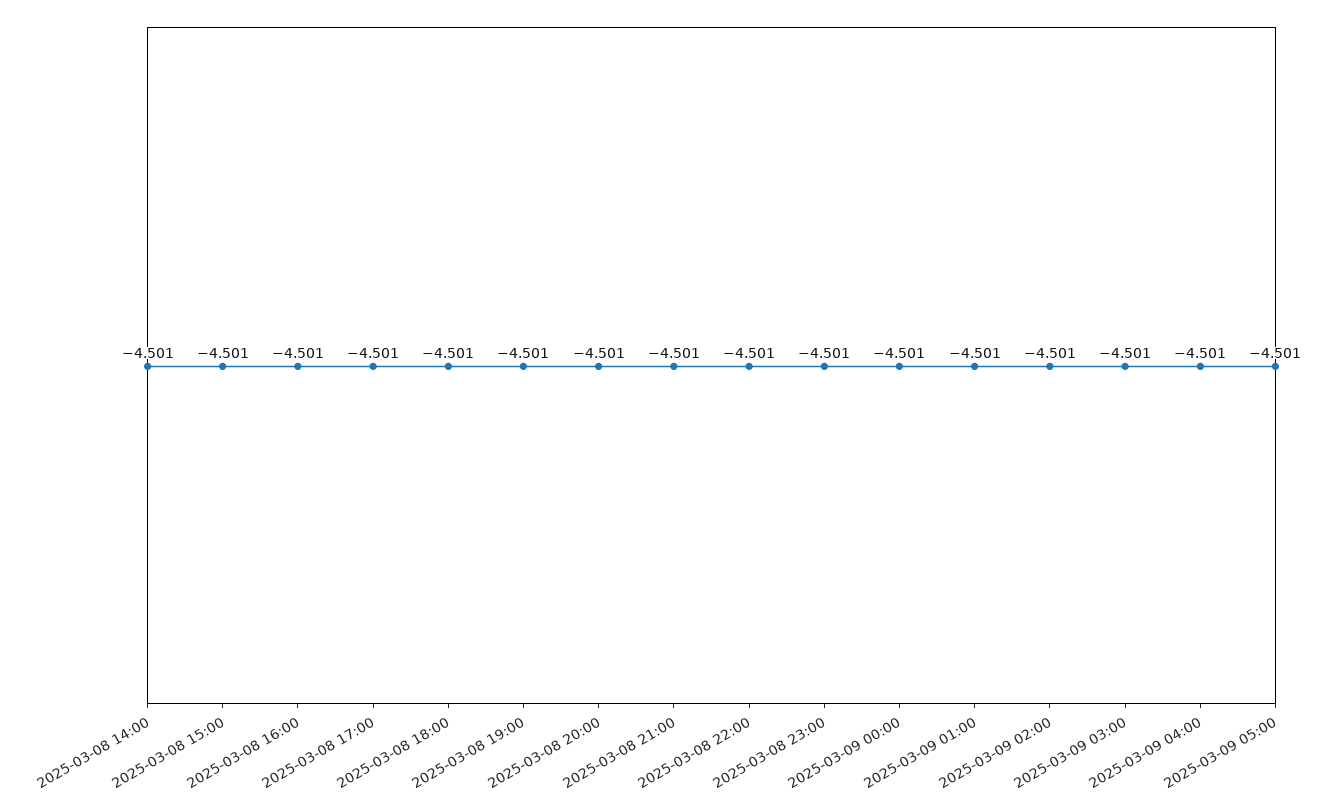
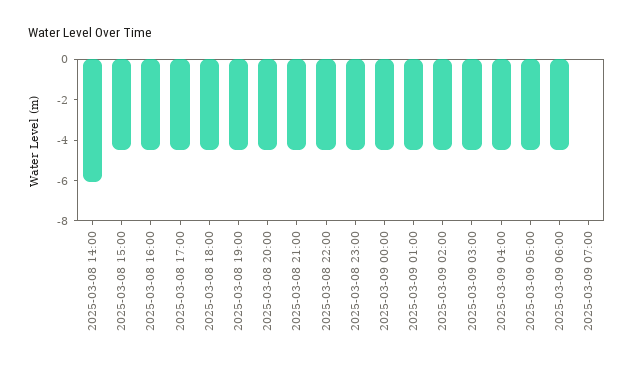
2025-03-08 14:00: -4.501 -> -6
2025-03-09 06:00: none -> -4.5
2025-03-09 07:00: none -> 0

